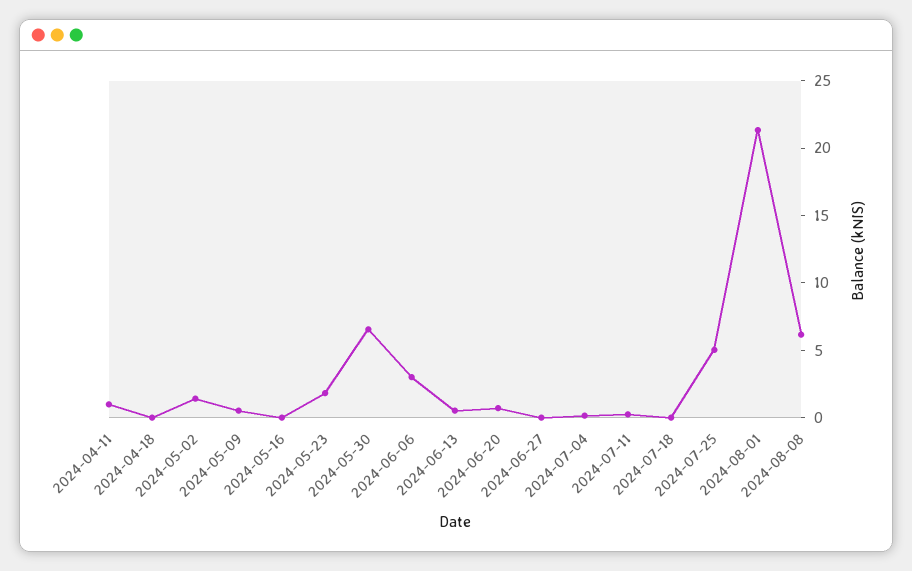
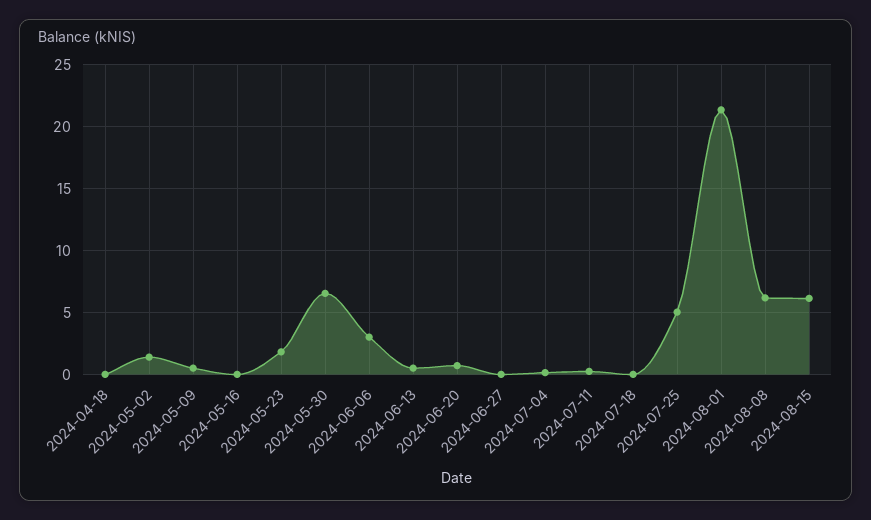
2024-04-11: 1 -> none
2024-08-15: none -> 6

